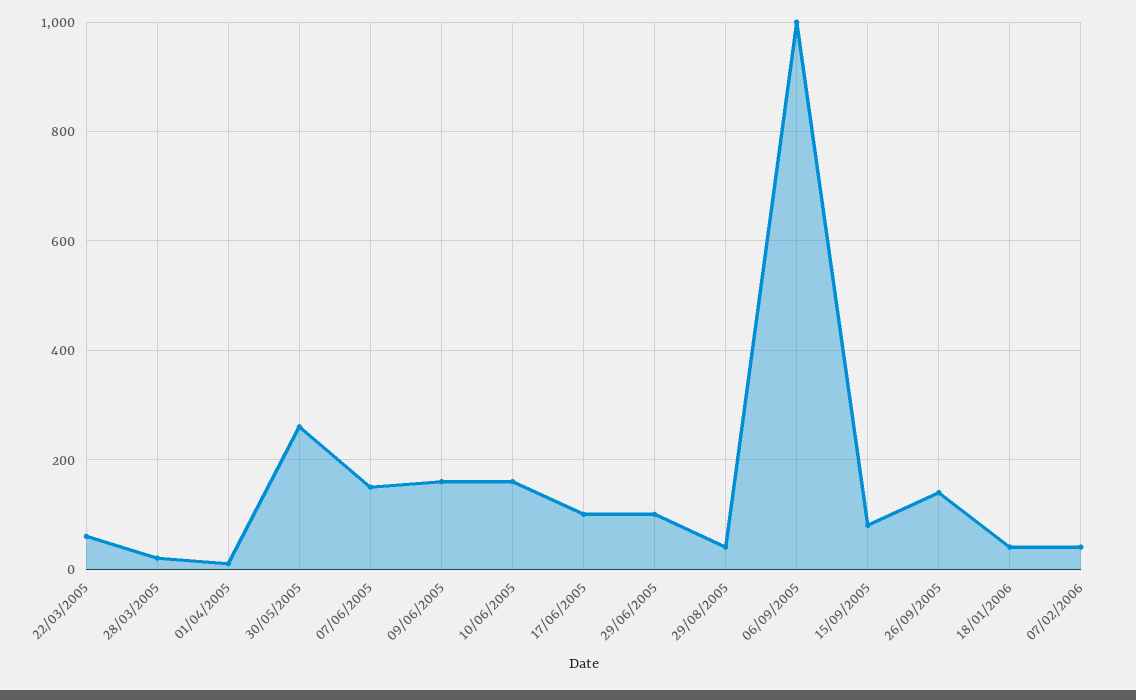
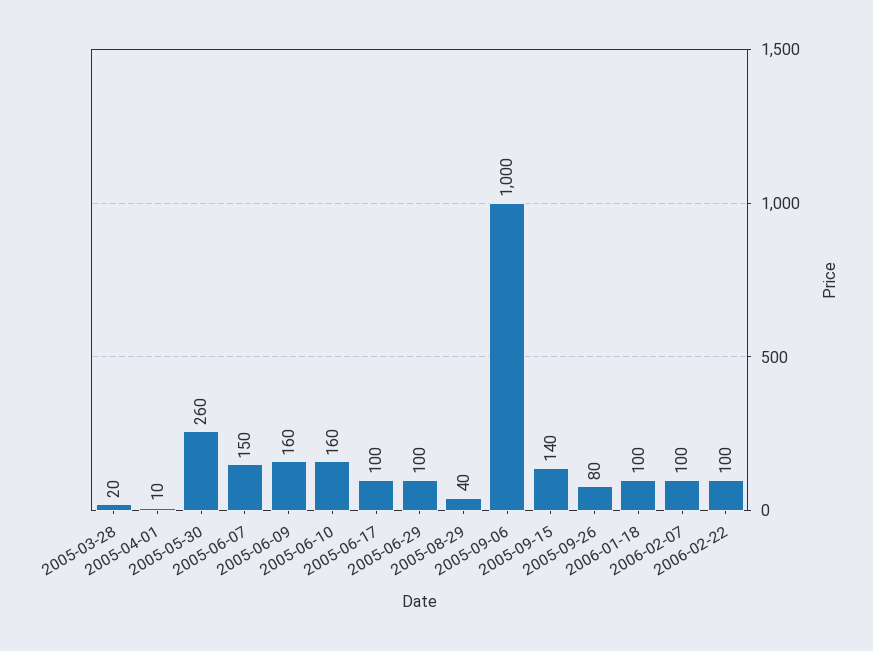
22/03/2005: 60 -> none
15/09/2005: 80 -> 140
26/09/2005: 140 -> 80
18/01/2006: 40 -> 100
07/02/2006: 40 -> 100
2006-02-22: none -> 100

